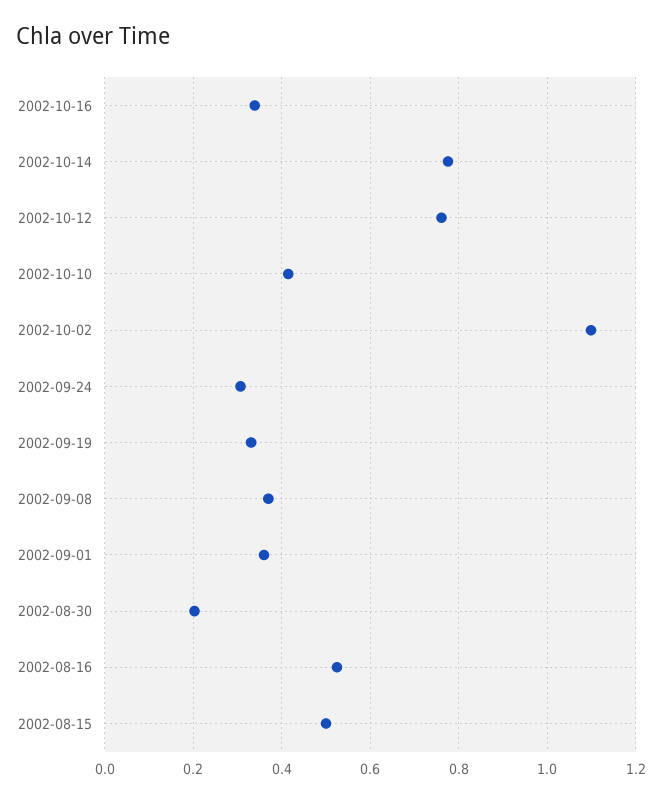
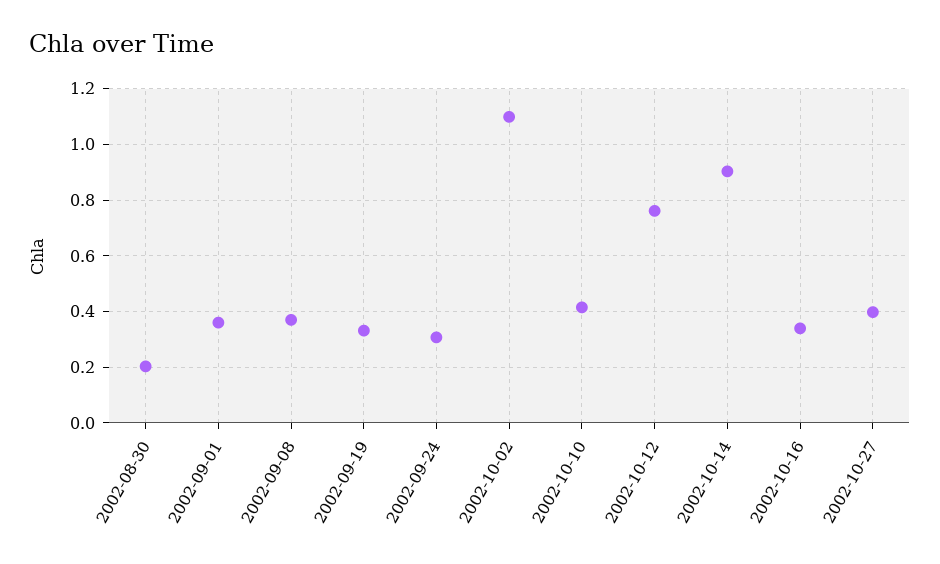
2002-10-14: 0.78 -> 0.9
2002-08-16: 0.52 -> none
2002-08-15: 0.5 -> none
2002-10-27: none -> 0.4

